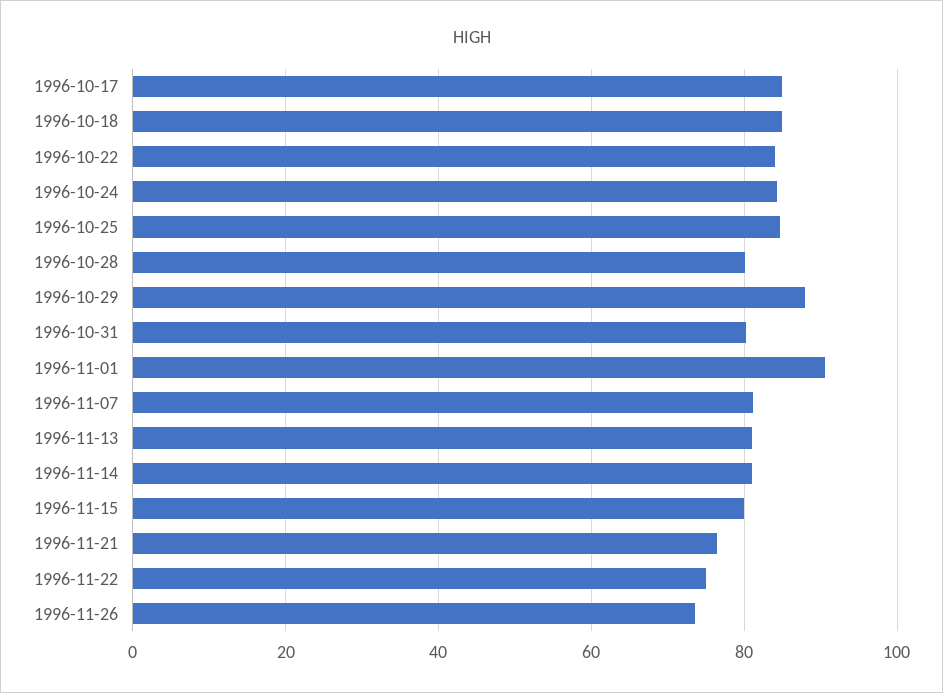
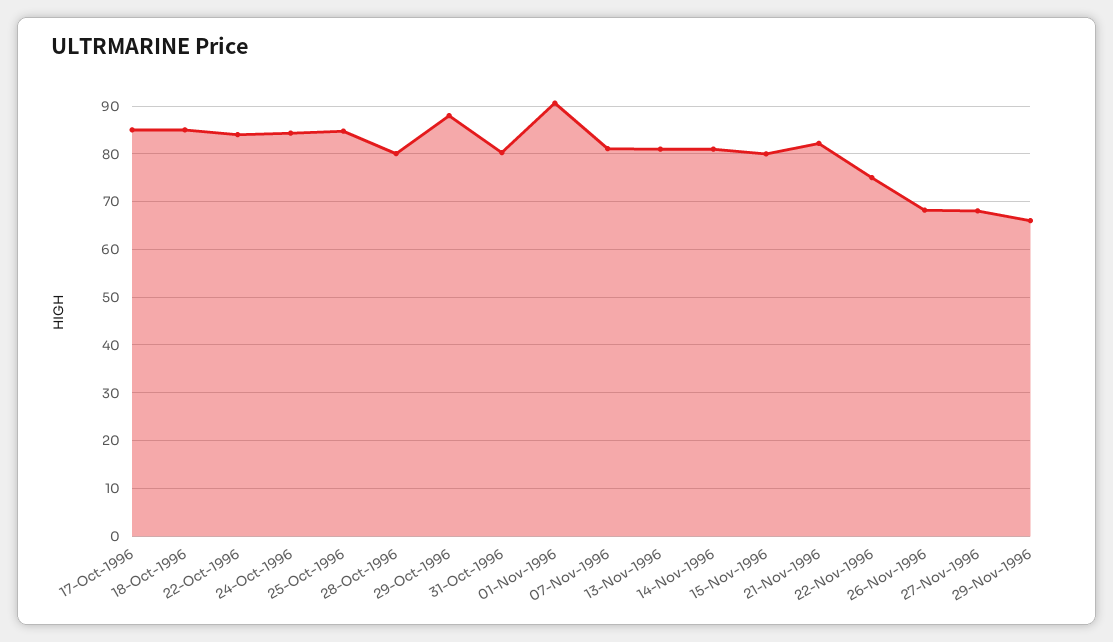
1996-11-21: 76 -> 82
1996-11-26: 74 -> 68
27-Nov-1996: none -> 68
29-Nov-1996: none -> 66

